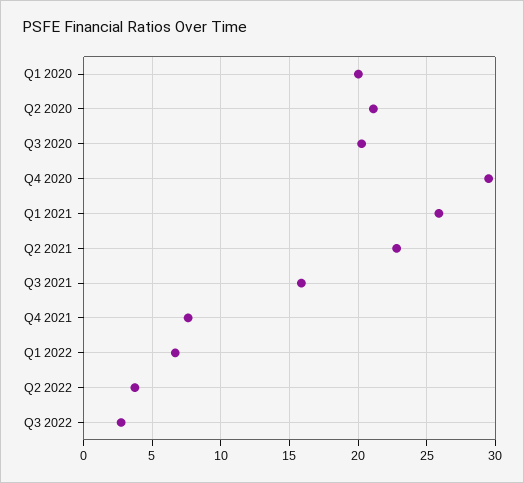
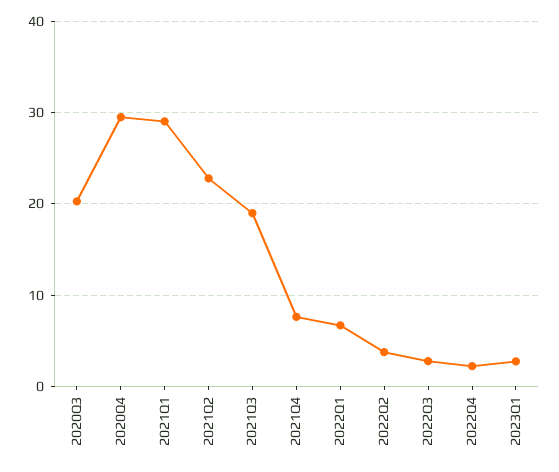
Q1 2020: 20 -> none
Q2 2020: 21 -> none
Q1 2021: 26 -> 29
Q3 2021: 16 -> 19
2022Q4: none -> 2
2023Q1: none -> 3

